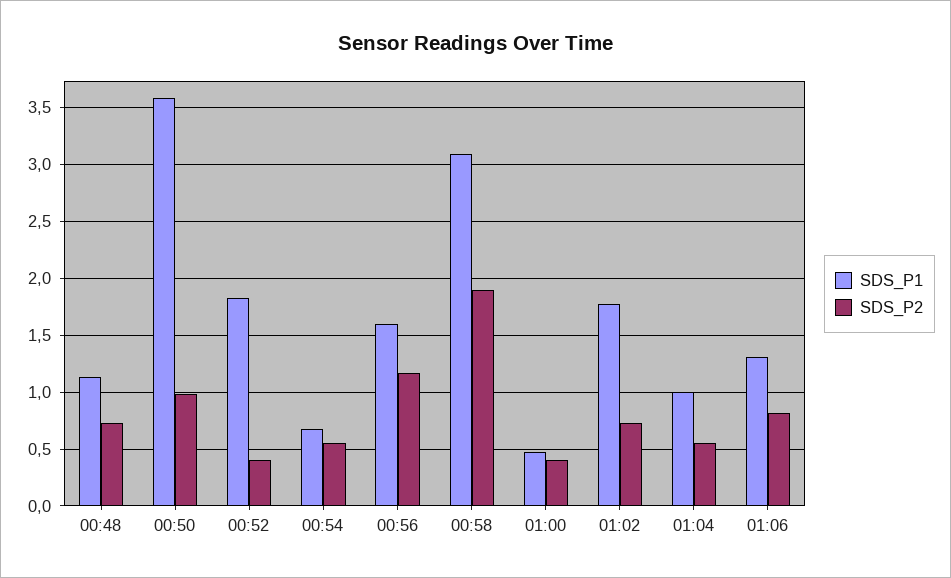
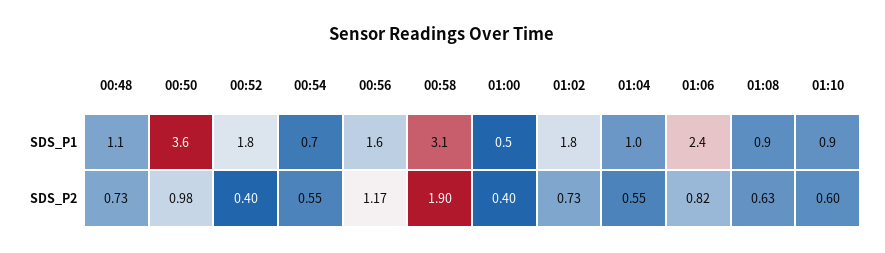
SDS_P1, 01:06: 1.3 -> 2.4
SDS_P1, 01:08: none -> 0.9
SDS_P1, 01:10: none -> 0.9
SDS_P2, 01:08: none -> 0.63
SDS_P2, 01:10: none -> 0.6

